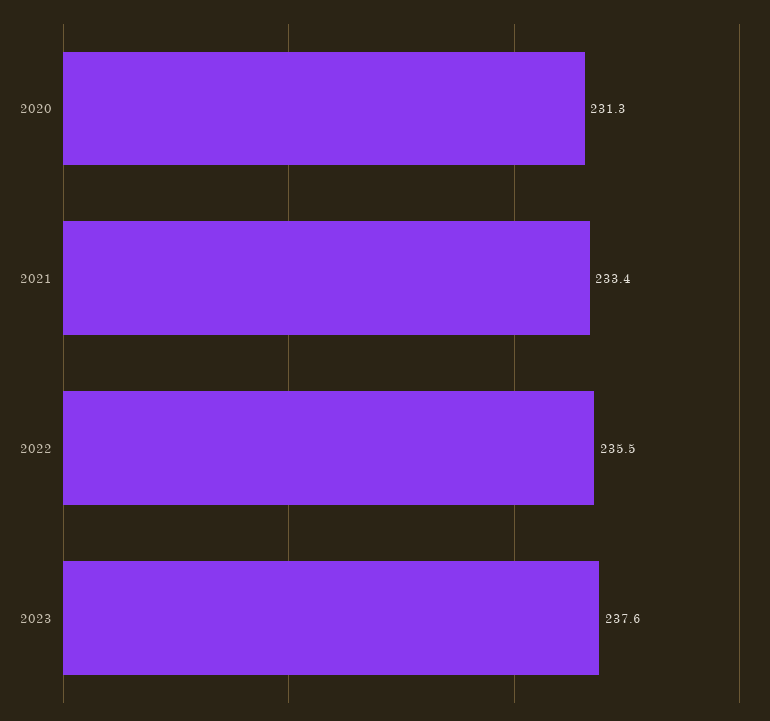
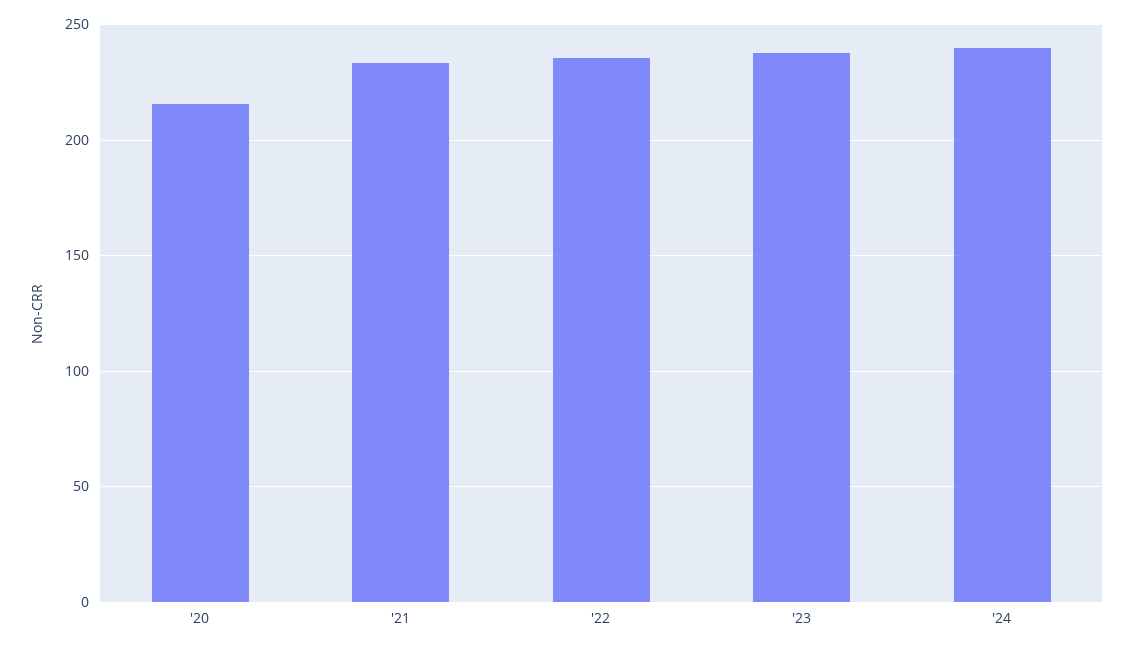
2020: 231.3 -> 215
'24: none -> 240

